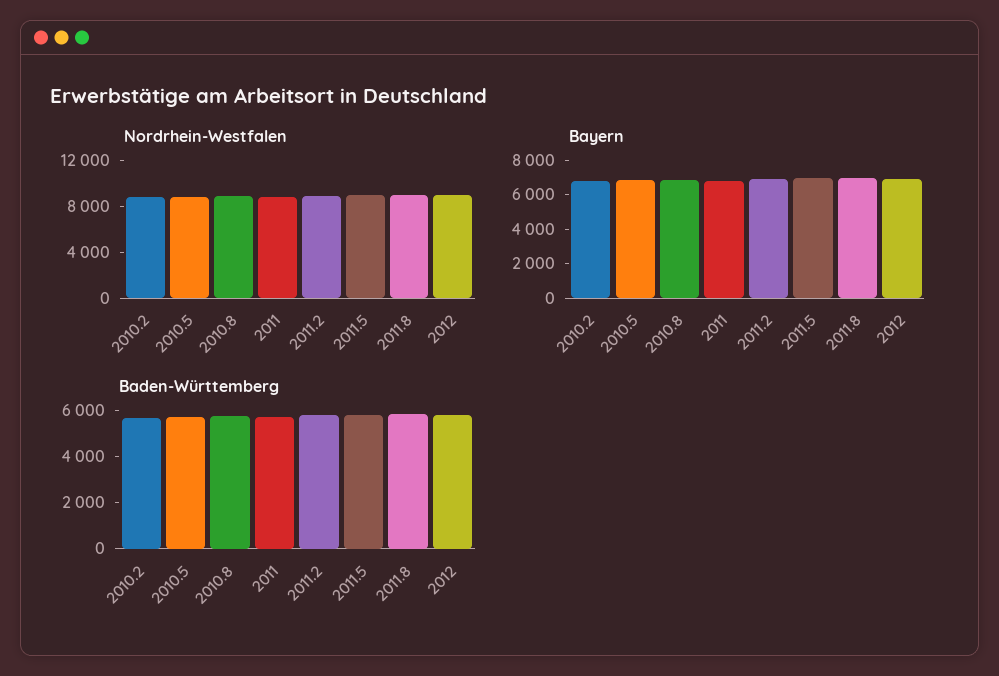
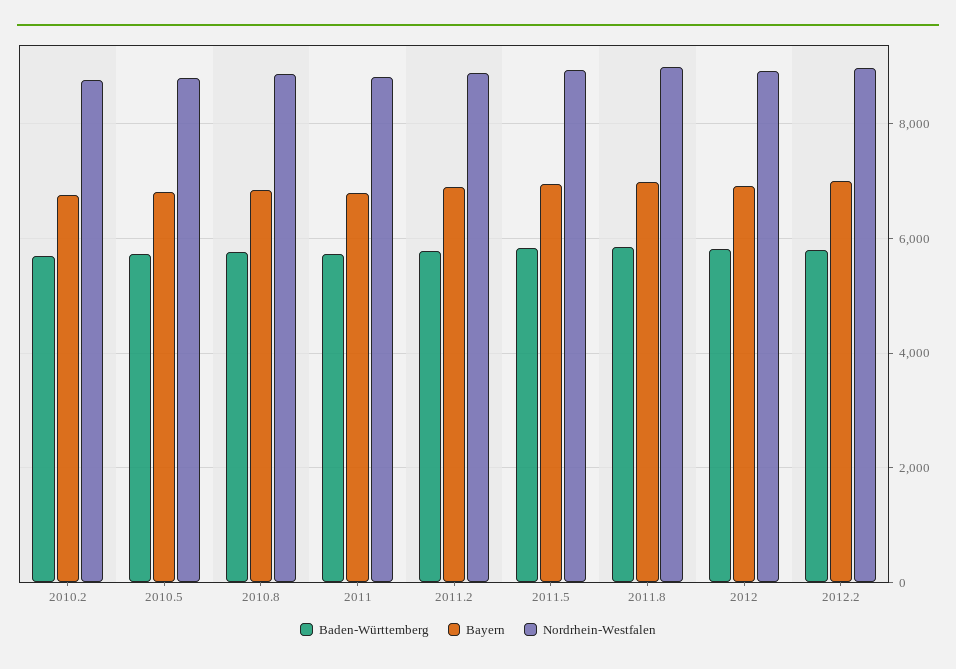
Baden-Württemberg, 2012.2: none -> 5800
Bayern, 2012.2: none -> 7000
Nordrhein-Westfalen, 2012.2: none -> 9000

